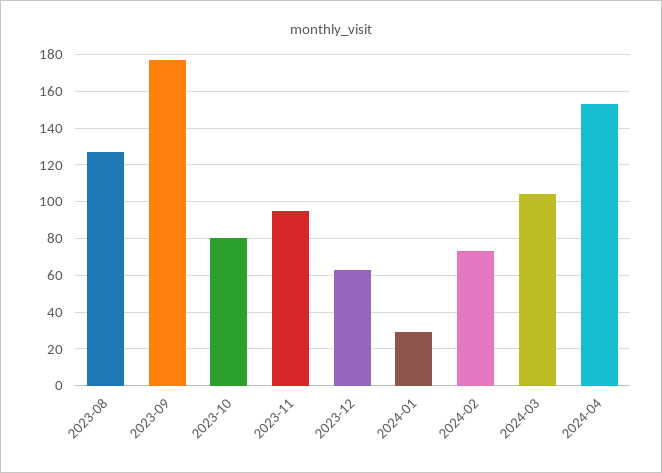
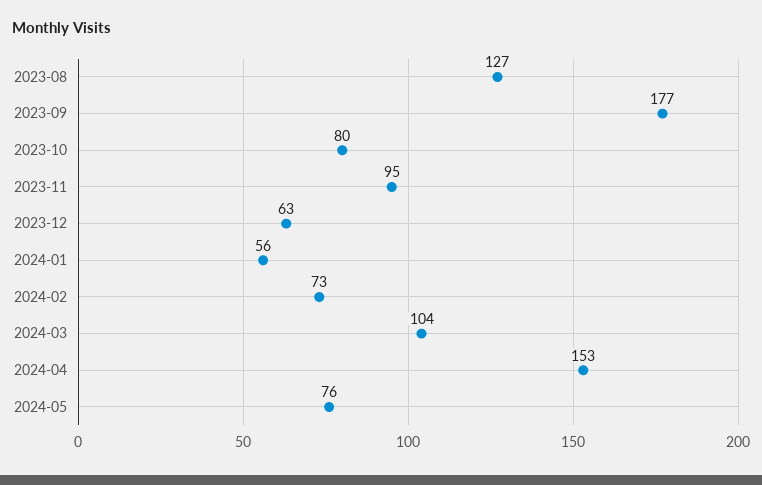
2024-01: 30 -> 56
2024-05: none -> 76

